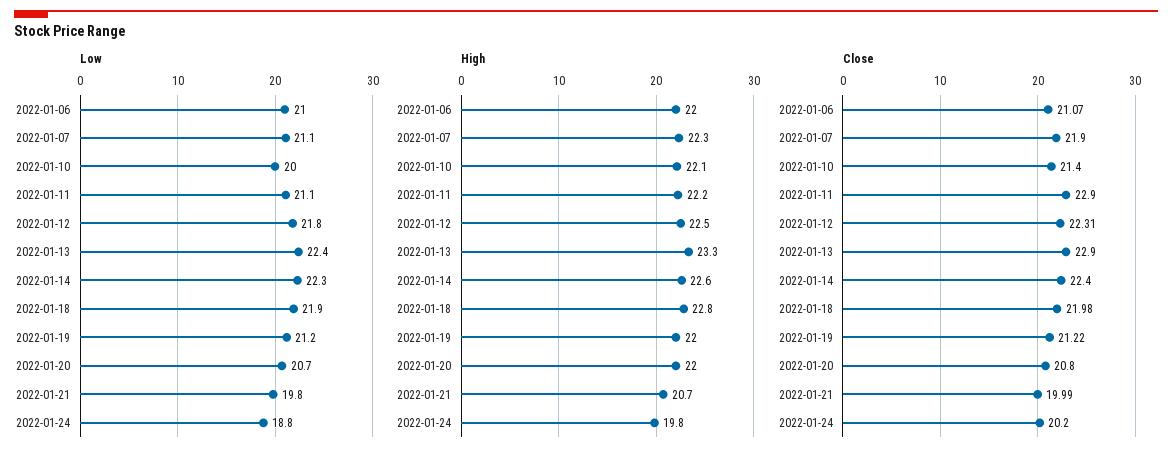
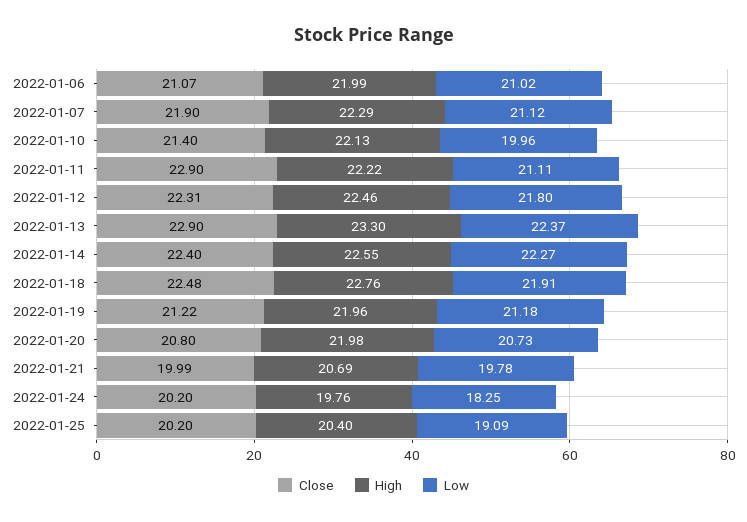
Low, 2022-01-24: 18.8 -> 18.25
Close, 2022-01-18: 21.98 -> 22.48
Close, 2022-01-25: none -> 20.2
High, 2022-01-25: none -> 20.4
Low, 2022-01-25: none -> 19.09

